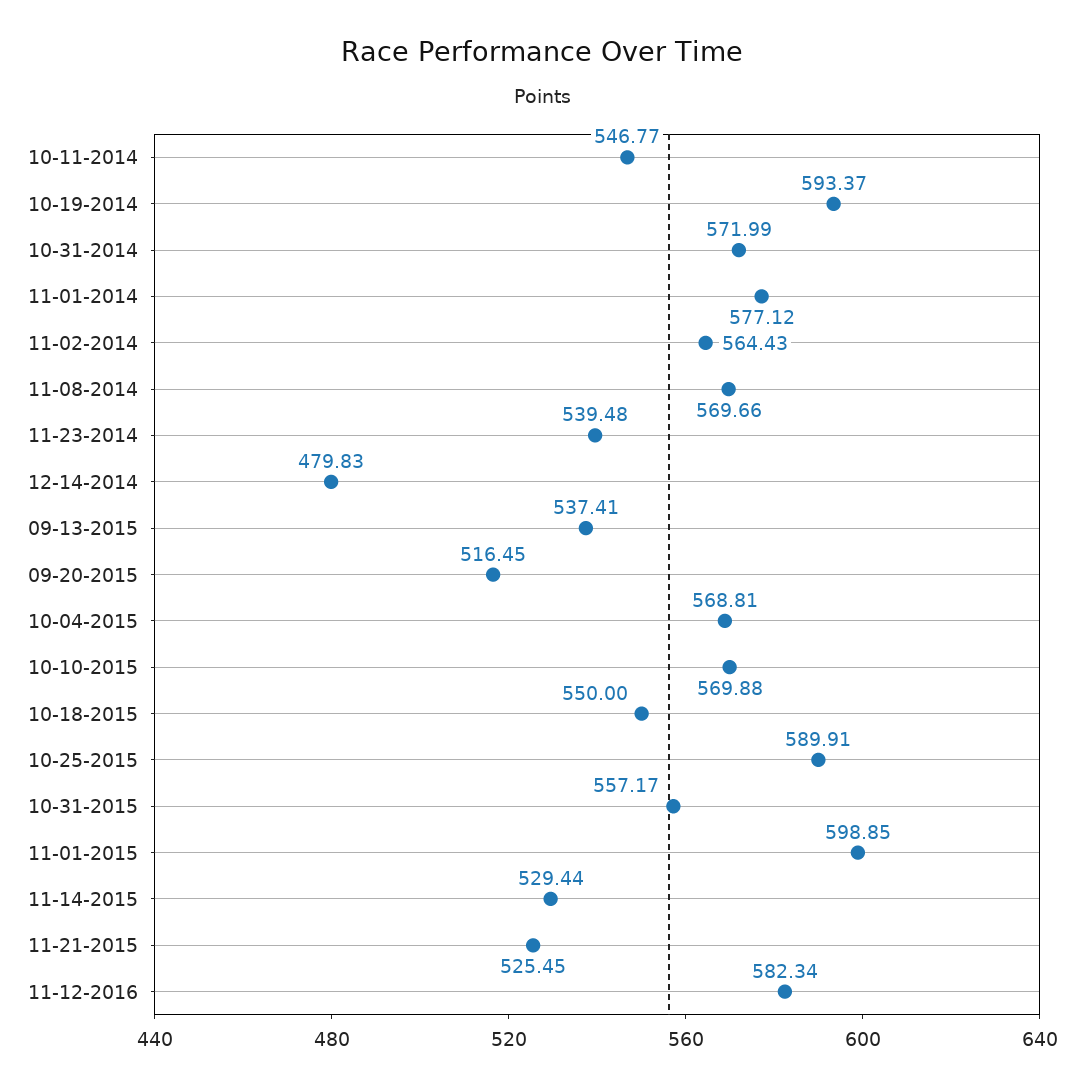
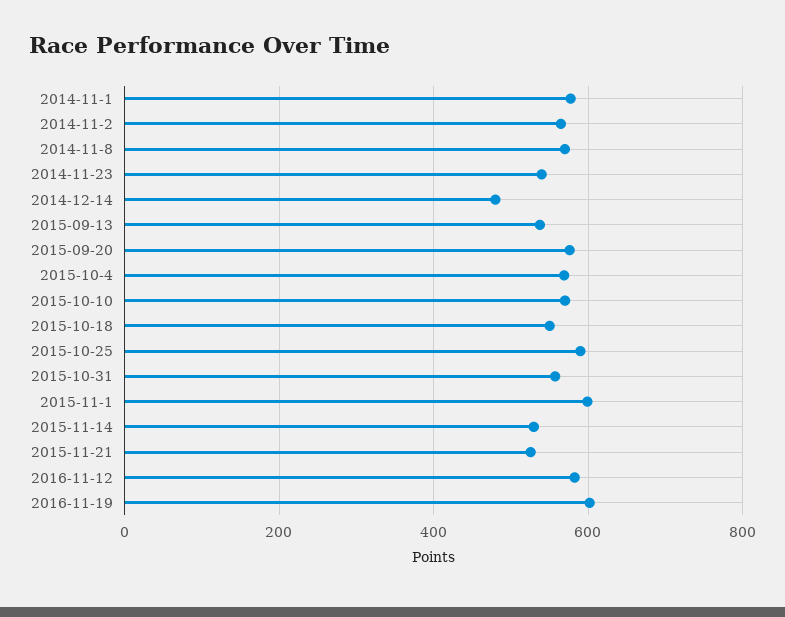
10-11-2014: 546.77 -> none
10-19-2014: 593.37 -> none
10-31-2014: 571.99 -> none
09-20-2015: 516.45 -> 580
2016-11-19: none -> 600

